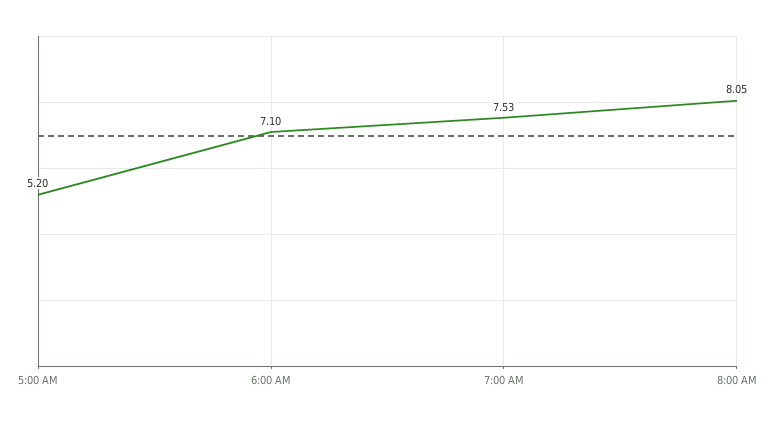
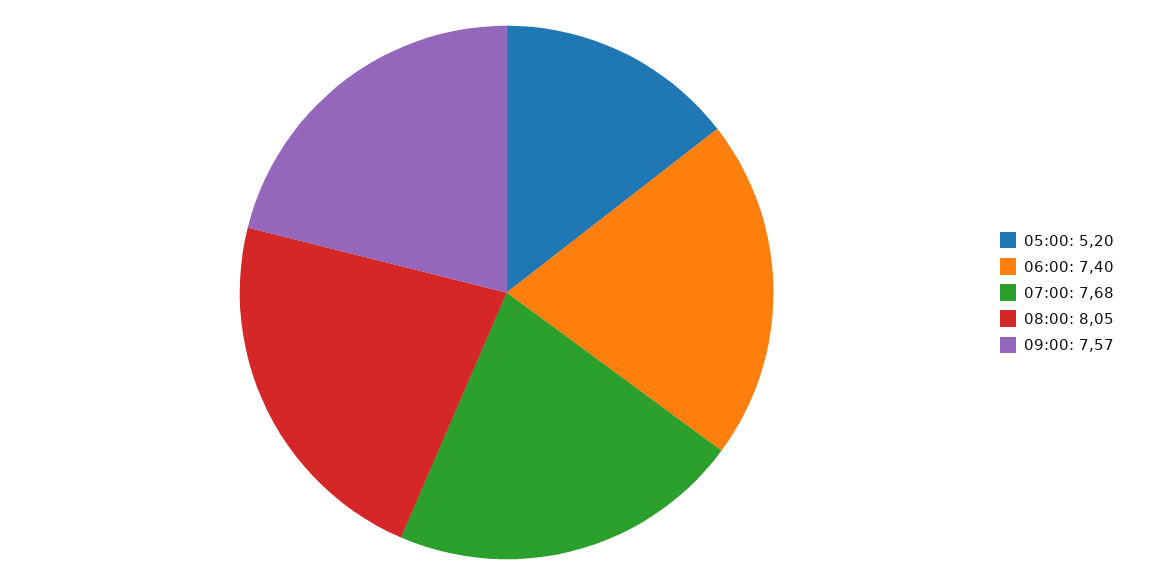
6:00 AM: 7.1 -> 7.4
7:00 AM: 7.53 -> 7.68
09:00: none -> 7.57

